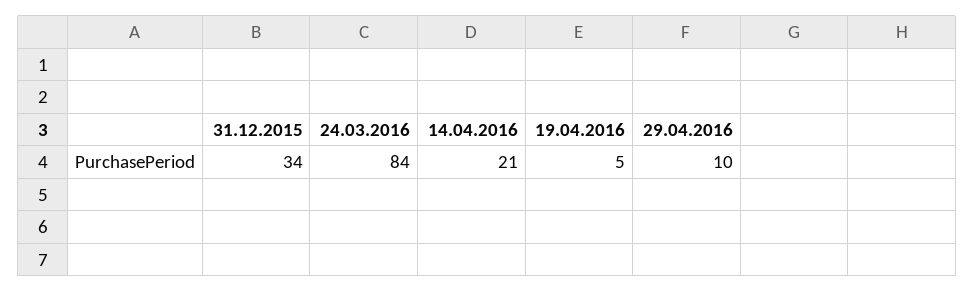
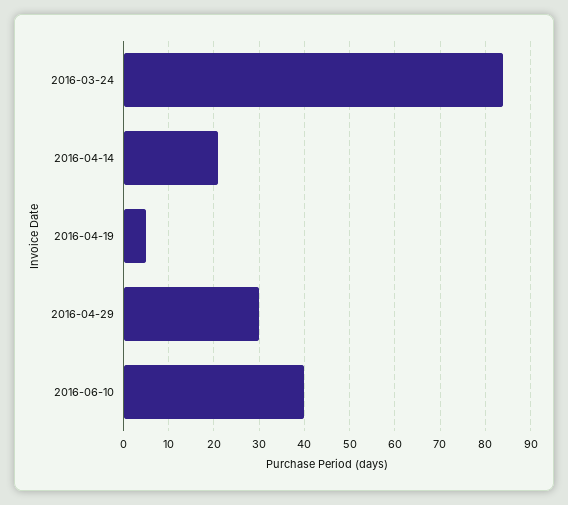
31.12.2015: 34 -> none
29.04.2016: 10 -> 30
2016-06-10: none -> 40

